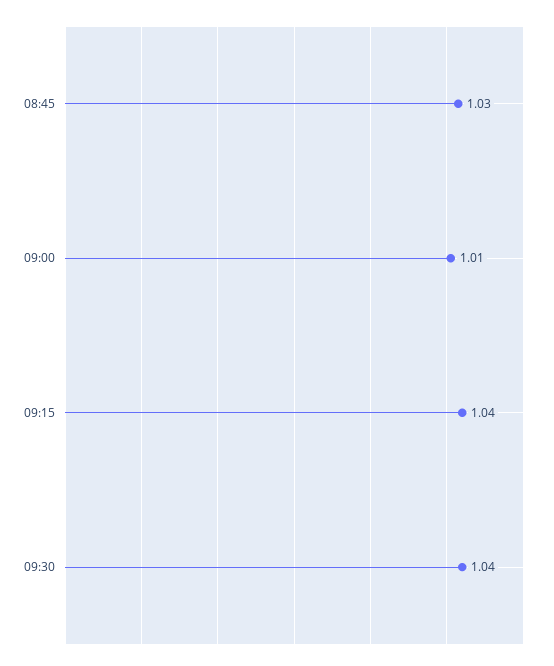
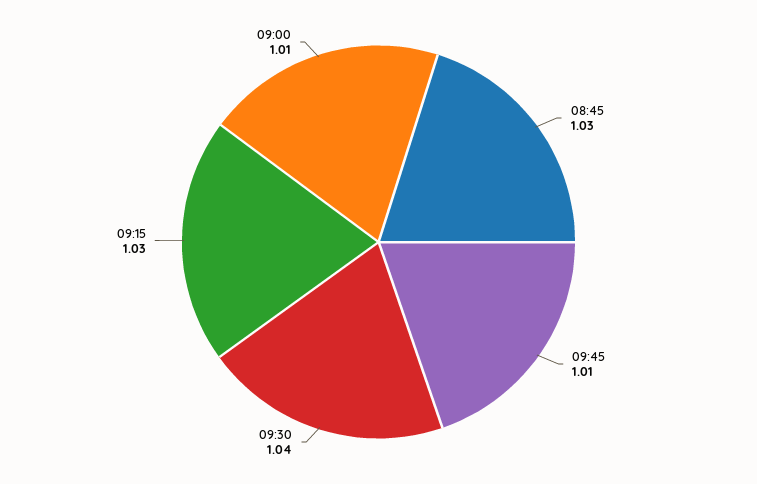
09:15: 1.04 -> 1.03
09:45: none -> 1.01

